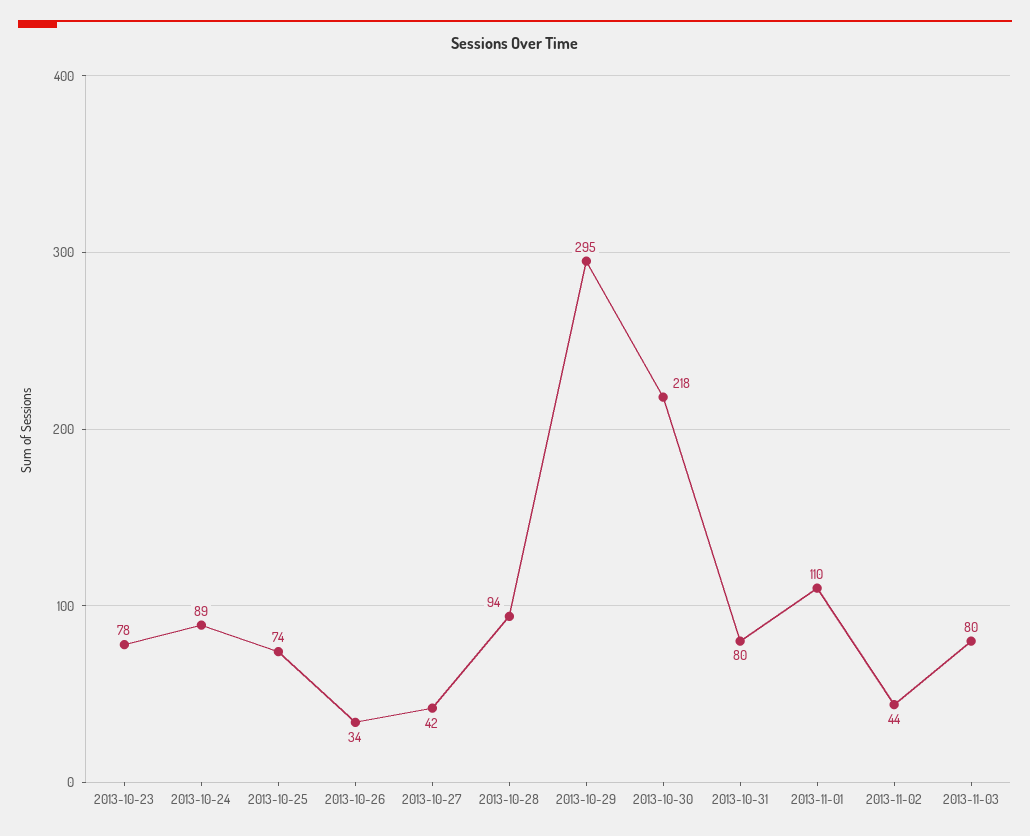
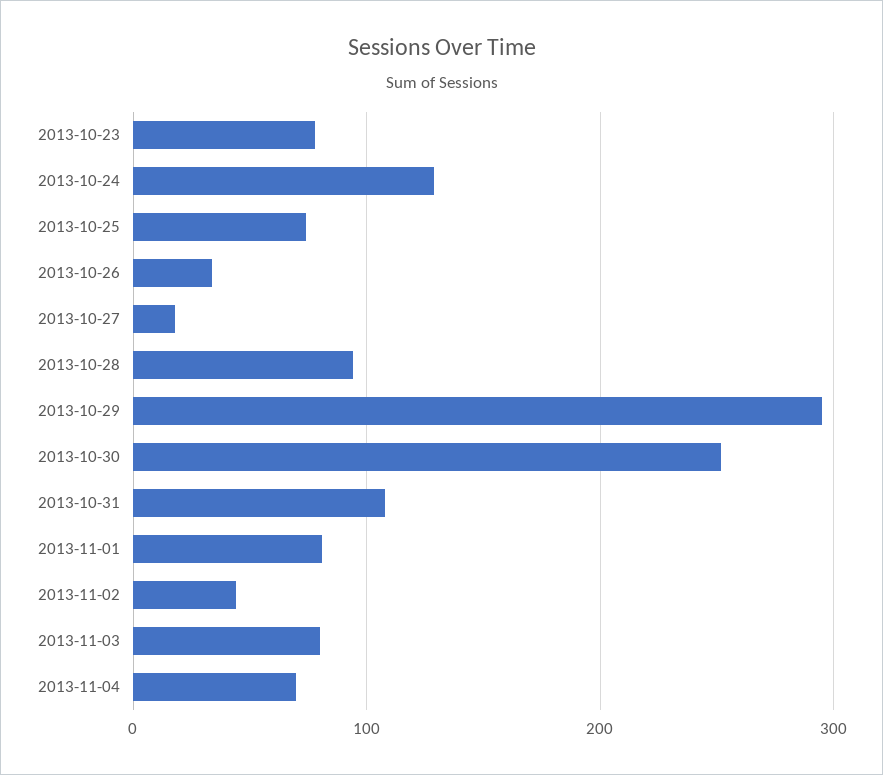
2013-10-24: 89 -> 130
2013-10-27: 42 -> 20
2013-10-30: 218 -> 250
2013-10-31: 80 -> 110
2013-11-01: 110 -> 80
2013-11-04: none -> 70

